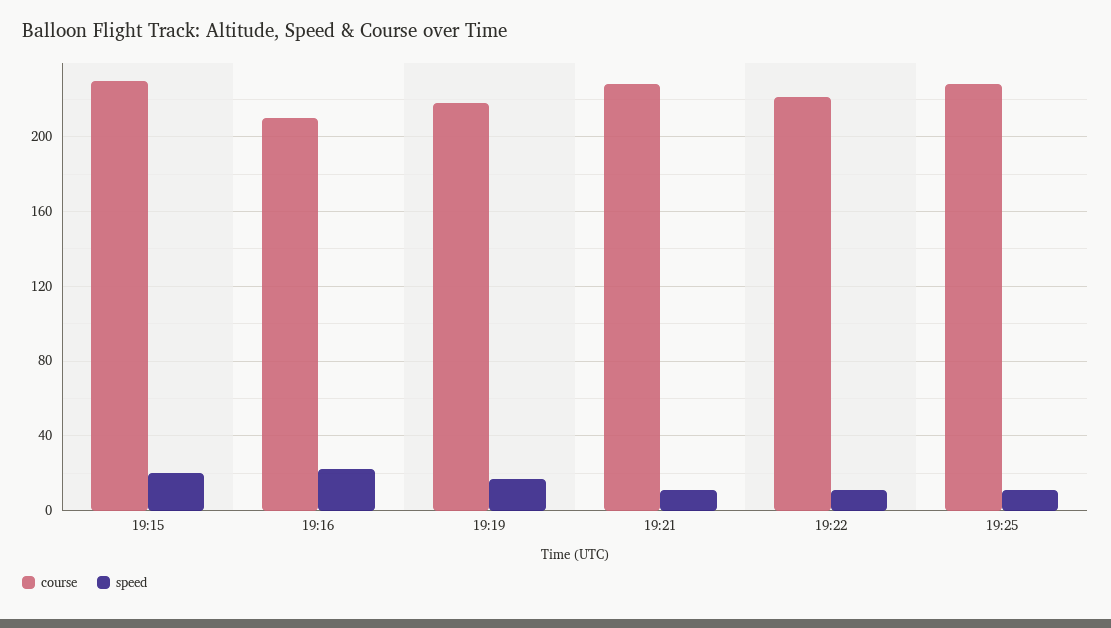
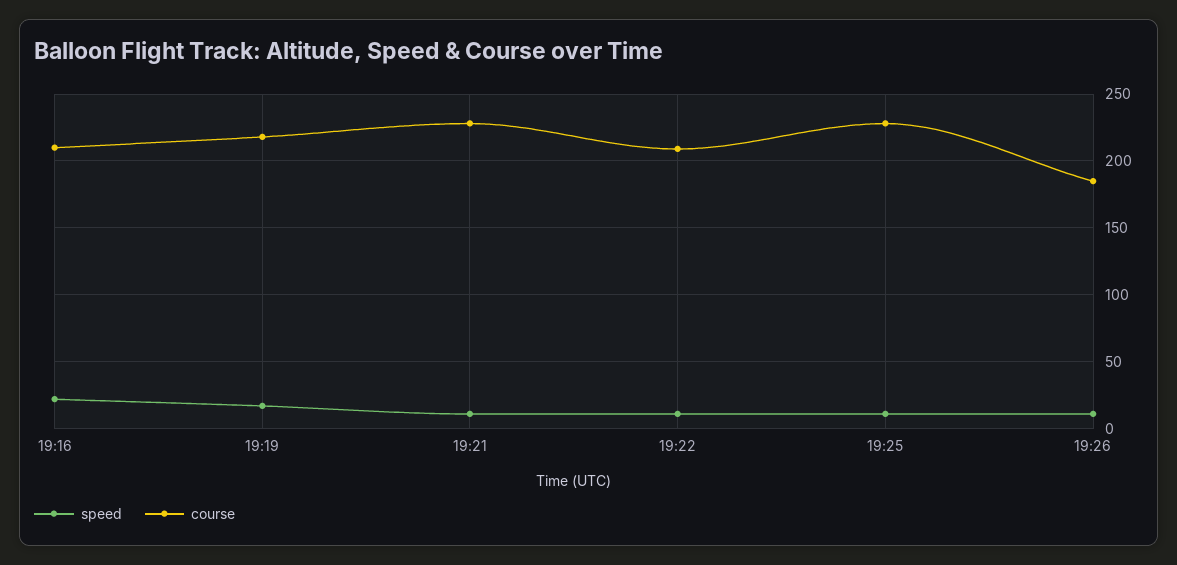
course, 19:15: 230 -> none
speed, 19:15: 20 -> none
course, 19:22: 220 -> 210
speed, 19:26: none -> 10
course, 19:26: none -> 185

